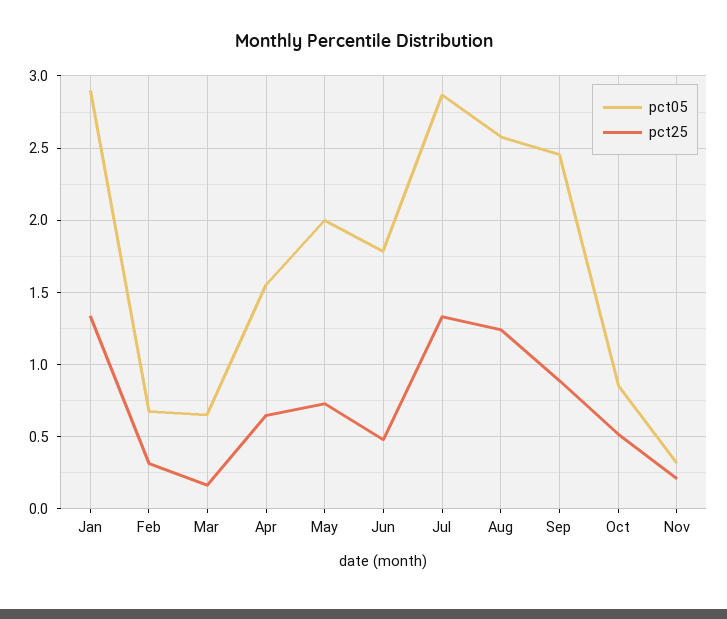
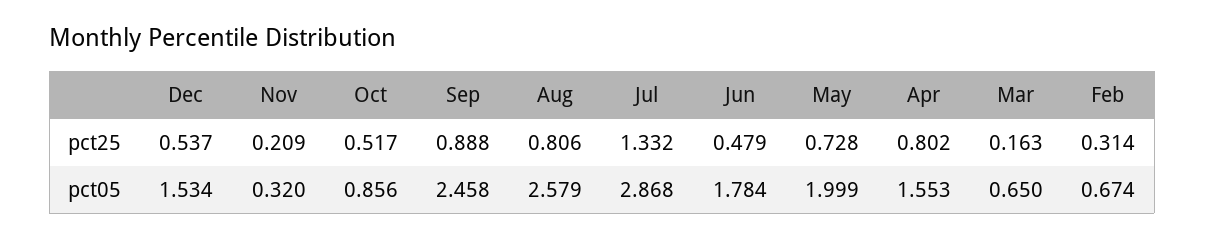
pct05, Jan: 2.9 -> none
pct25, Jan: 1.35 -> none
pct25, Apr: 0.65 -> 0.802
pct25, Aug: 1.25 -> 0.806
pct25, Dec: none -> 0.537
pct05, Dec: none -> 1.534

